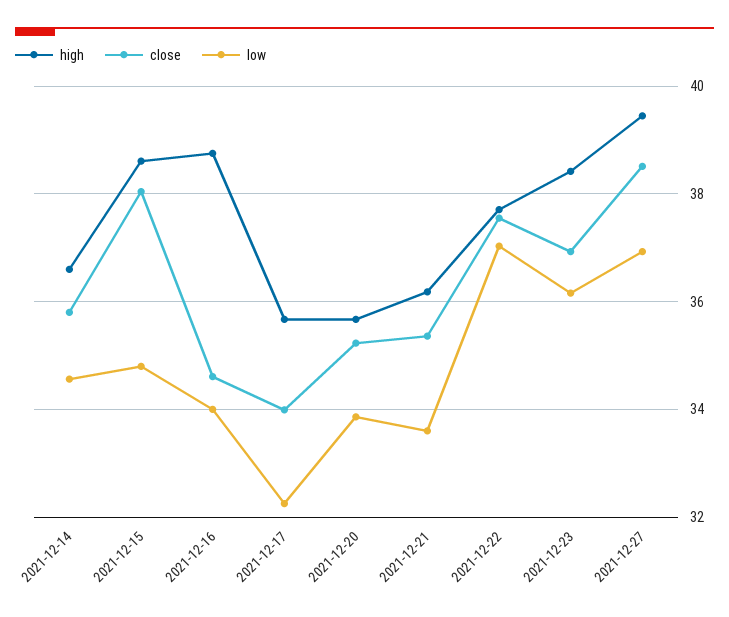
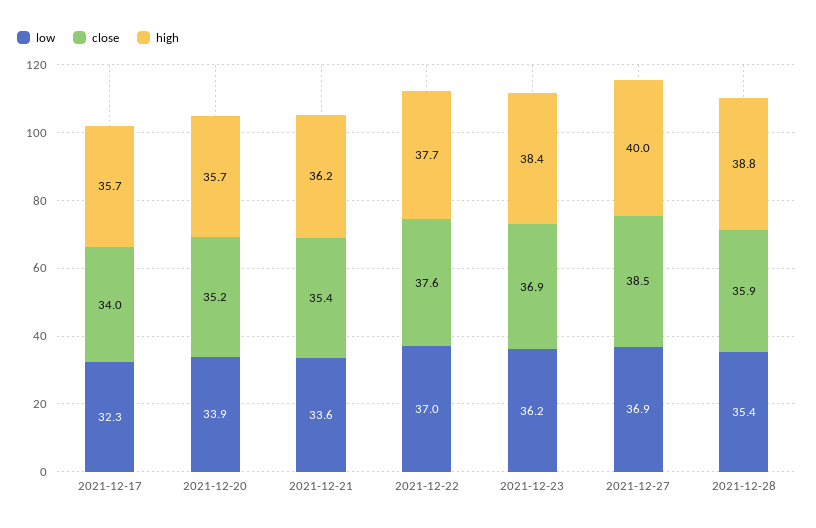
high, 2021-12-14: 36.6 -> none
close, 2021-12-14: 35.8 -> none
low, 2021-12-14: 34.6 -> none
high, 2021-12-15: 38.6 -> none
close, 2021-12-15: 38 -> none
low, 2021-12-15: 34.8 -> none
high, 2021-12-16: 38.8 -> none
close, 2021-12-16: 34.6 -> none
low, 2021-12-16: 34 -> none
high, 2021-12-27: 39.4 -> 40
low, 2021-12-28: none -> 35.4
close, 2021-12-28: none -> 35.9
high, 2021-12-28: none -> 38.8

